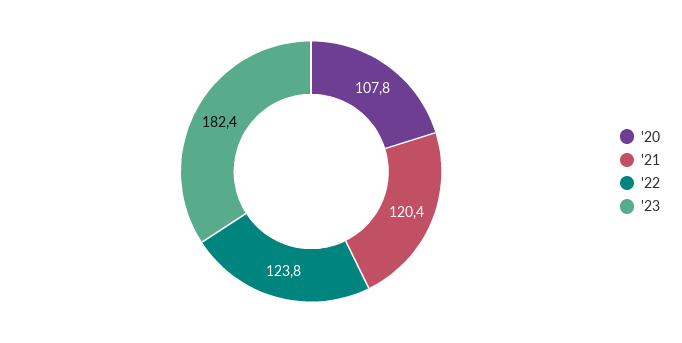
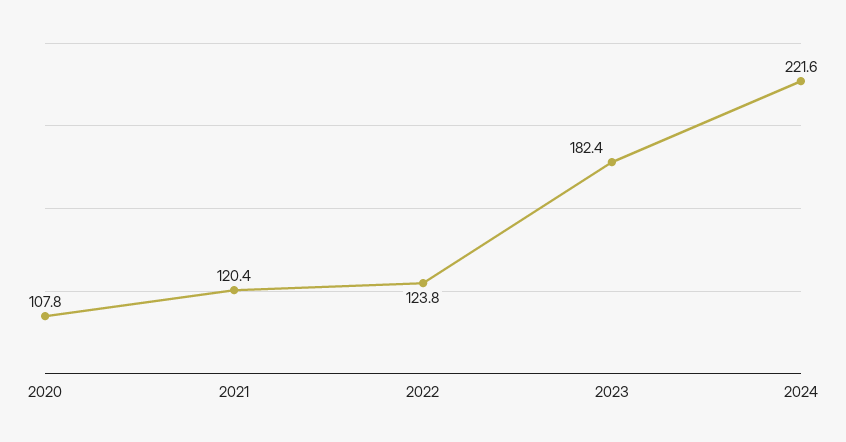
2024: none -> 221.6

